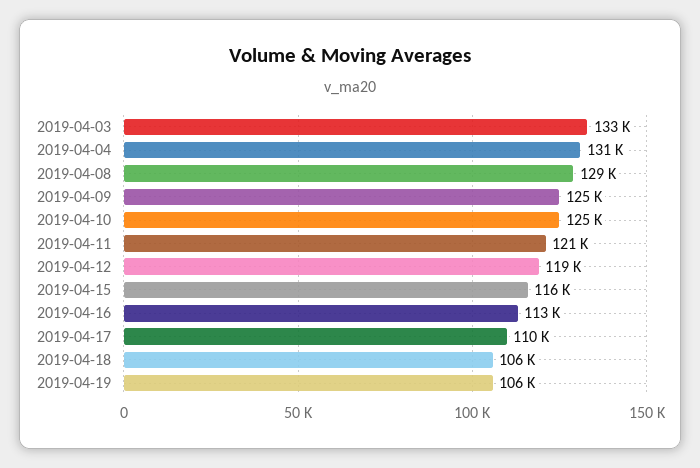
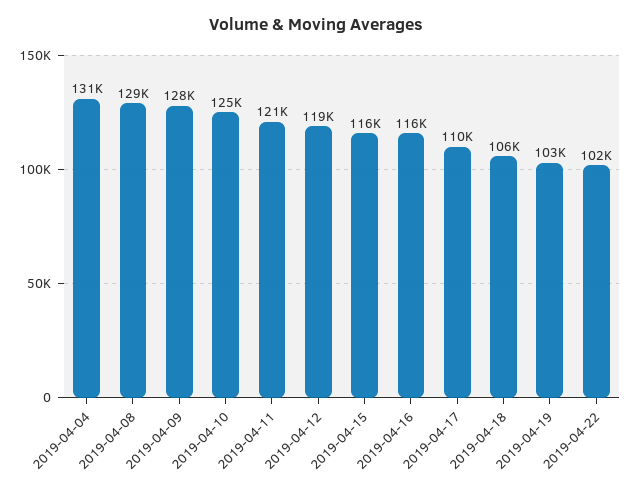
2019-04-03: 133000 -> none
2019-04-09: 125000 -> 128000
2019-04-16: 113000 -> 116000
2019-04-19: 106000 -> 103000
2019-04-22: none -> 102000

